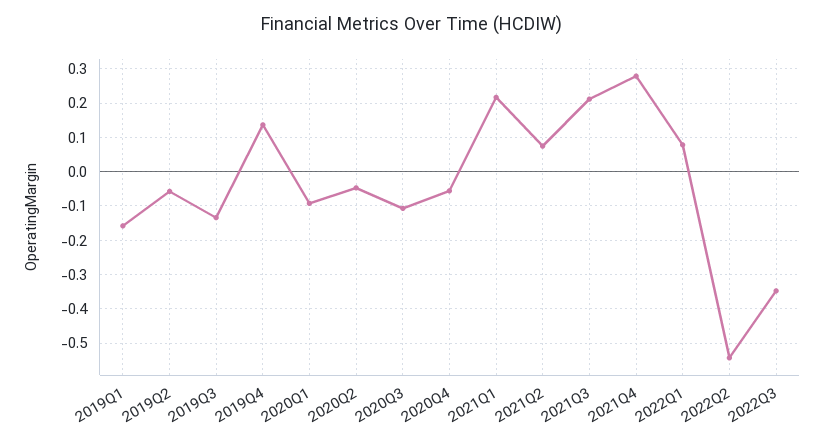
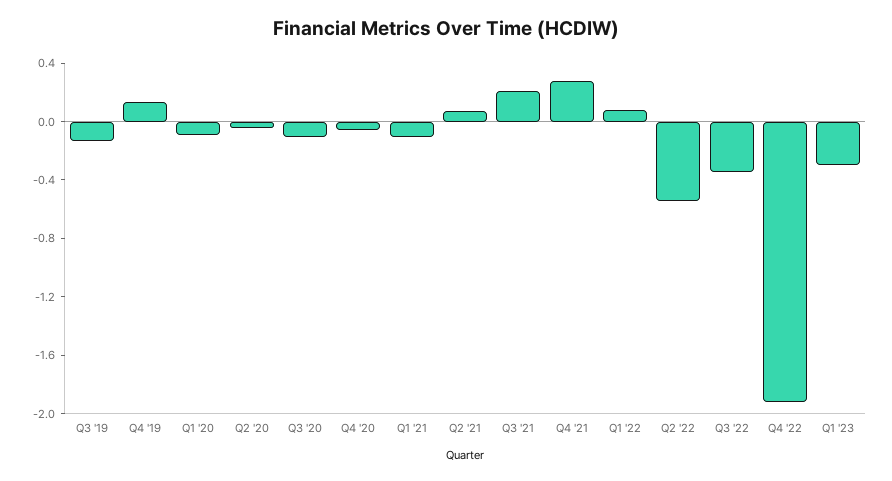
2019Q1: -0.16 -> none
2019Q2: -0.06 -> none
2021Q1: 0.22 -> -0.1
Q4 '22: none -> -1.9
Q1 '23: none -> -0.3

